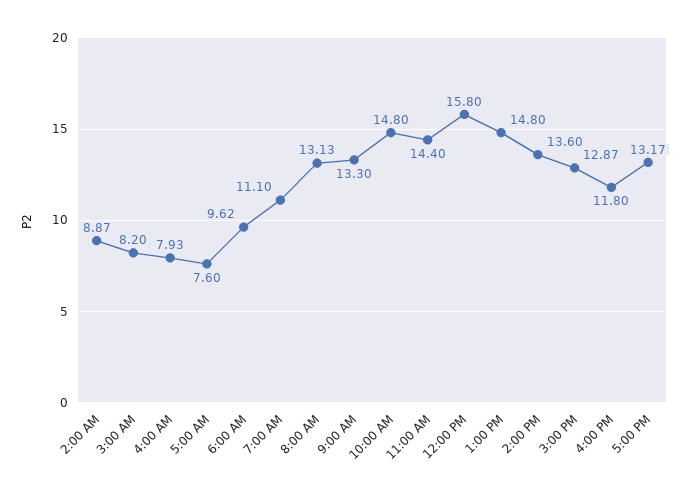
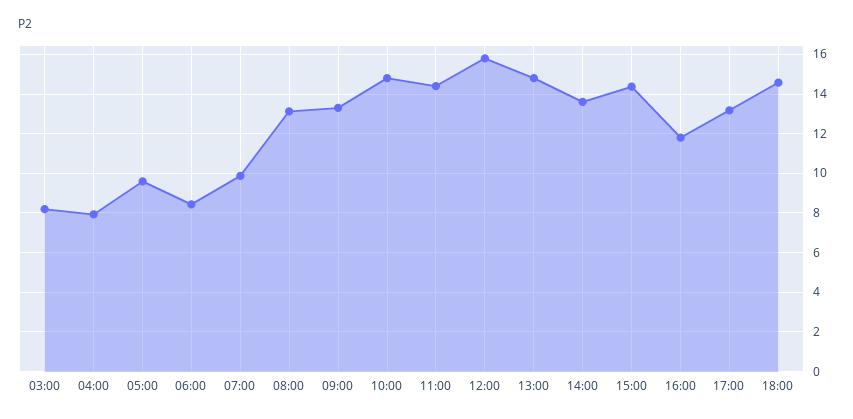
2:00 AM: 8.87 -> none
5:00 AM: 7.6 -> 9.5
6:00 AM: 9.62 -> 8.5
7:00 AM: 11.1 -> 10
3:00 PM: 12.87 -> 14.5
18:00: none -> 14.5

